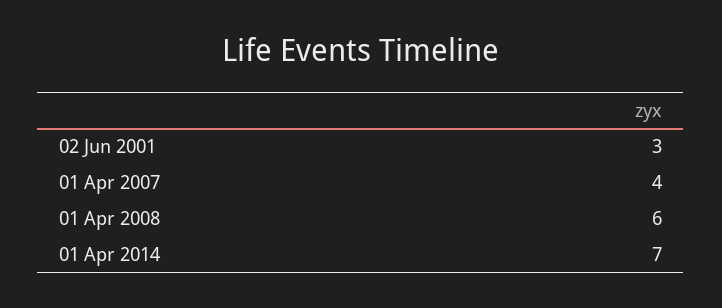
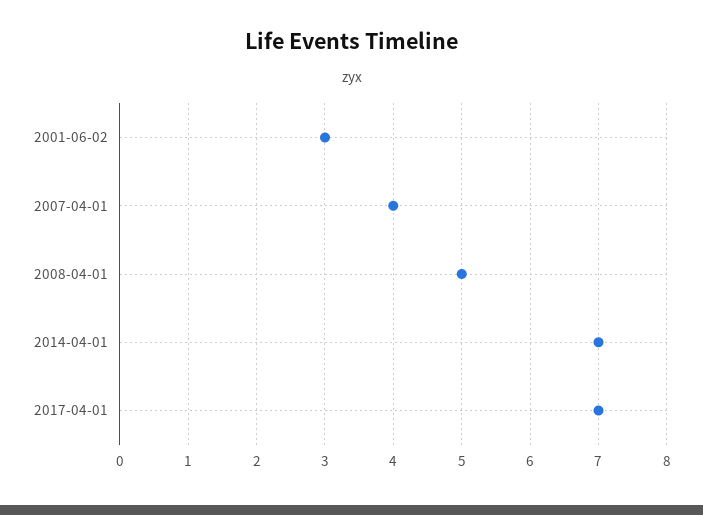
01 Apr 2008: 6 -> 5
2017-04-01: none -> 7

